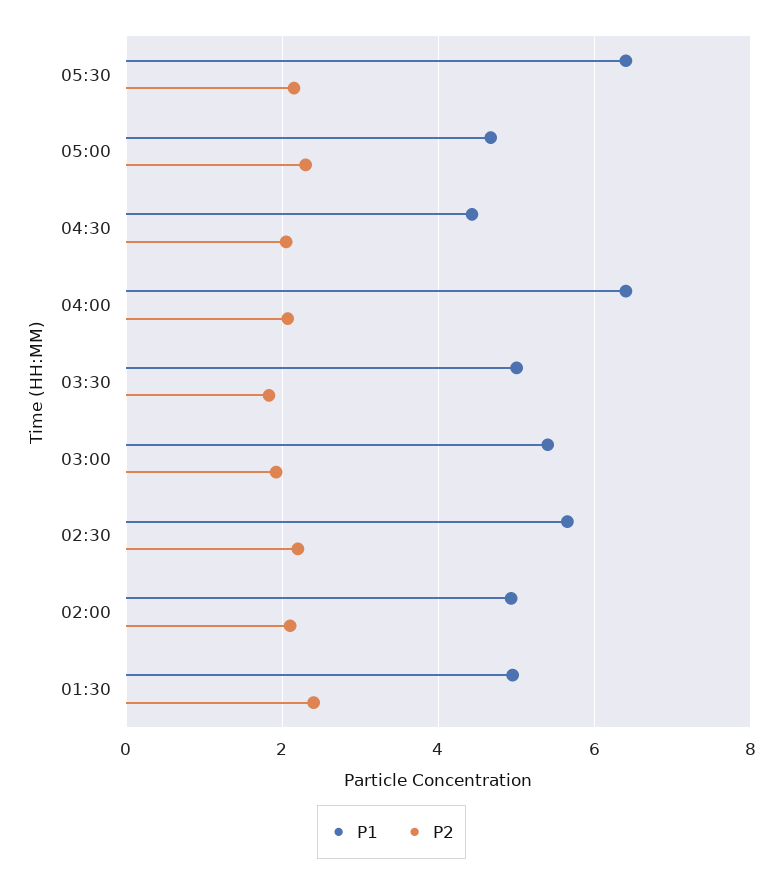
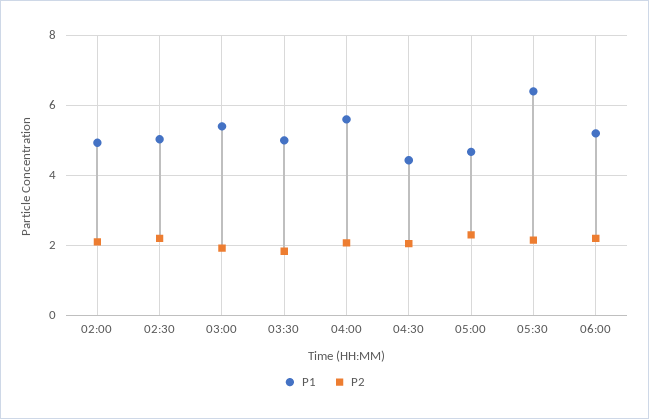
P1, 04:00: 6.4 -> 5.6
P1, 02:30: 5.6 -> 5
P1, 01:30: 5 -> none
P2, 01:30: 2.4 -> none
P1, 06:00: none -> 5.2
P2, 06:00: none -> 2.2

